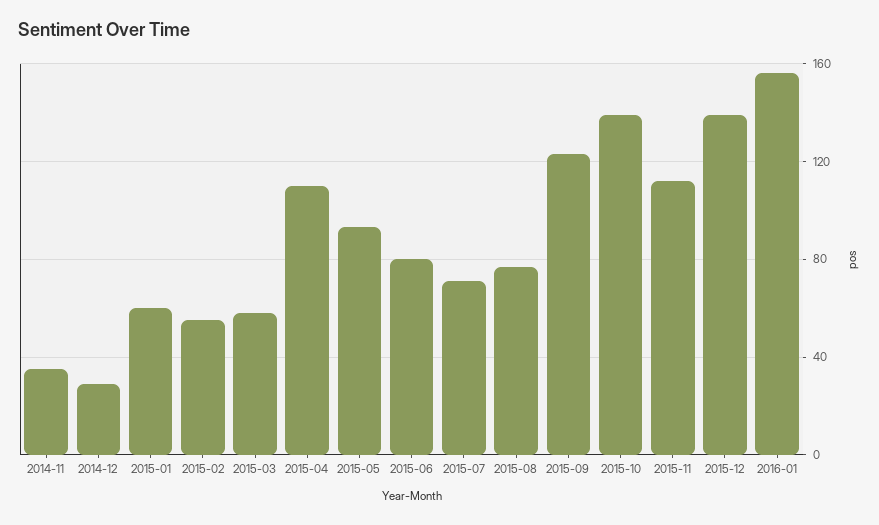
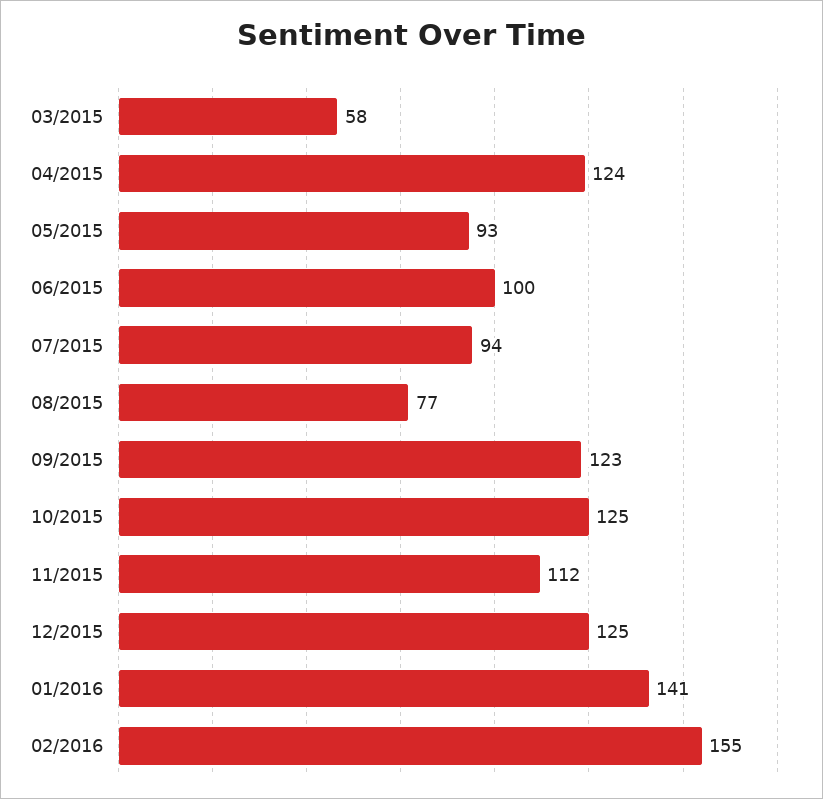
2014-11: 35 -> none
2014-12: 30 -> none
2015-01: 60 -> none
2015-02: 55 -> none
2015-04: 110 -> 124
2015-06: 80 -> 100
2015-07: 70 -> 94
2015-10: 140 -> 125
2015-12: 140 -> 125
2016-01: 155 -> 141
02/2016: none -> 155

